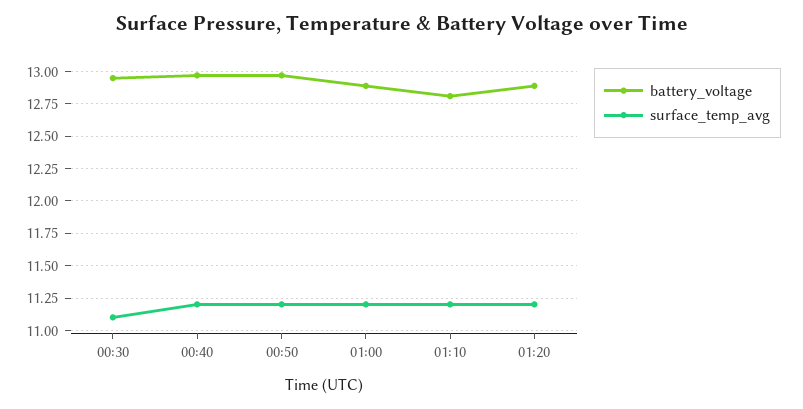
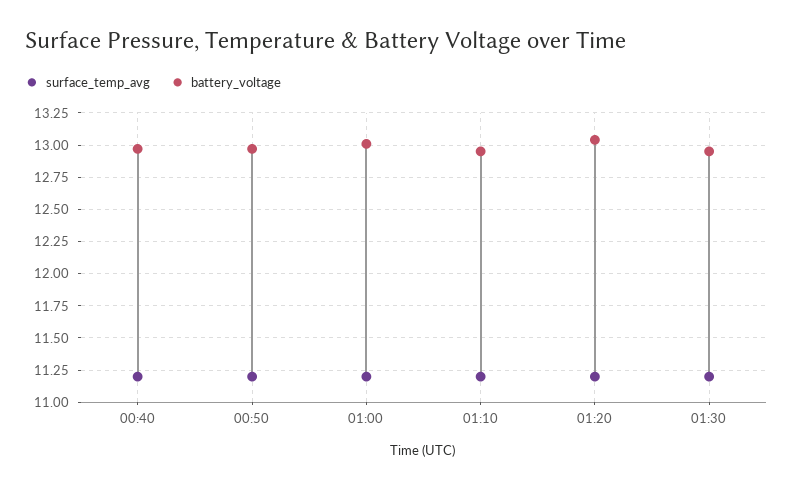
battery_voltage, 00:30: 12.95 -> none
surface_temp_avg, 00:30: 11.1 -> none
battery_voltage, 01:00: 12.9 -> 13
battery_voltage, 01:10: 12.8 -> 12.95
battery_voltage, 01:20: 12.9 -> 13.05
surface_temp_avg, 01:30: none -> 11.2
battery_voltage, 01:30: none -> 12.95

